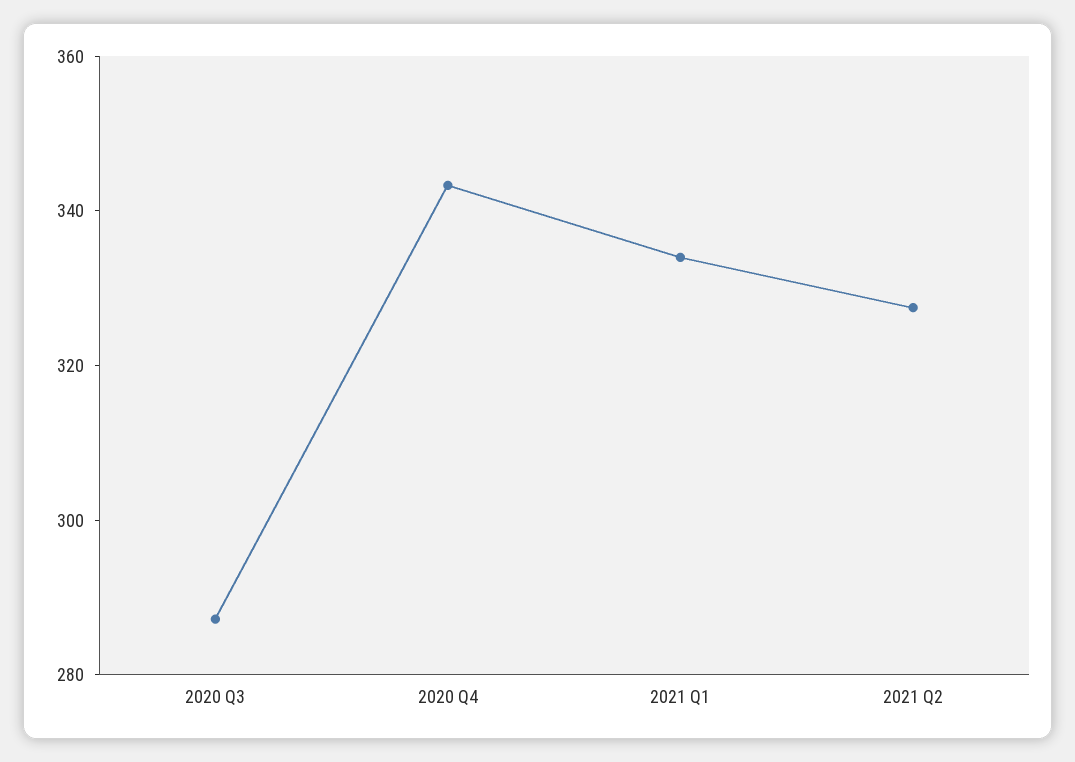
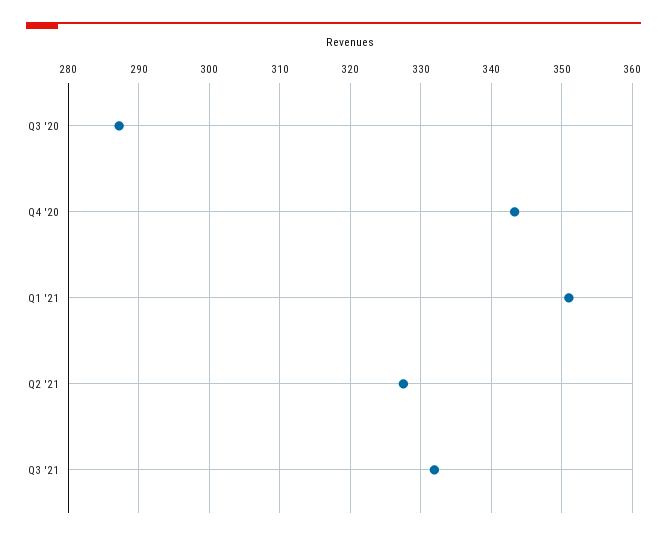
2021 Q1: 335 -> 351
Q3 '21: none -> 332

